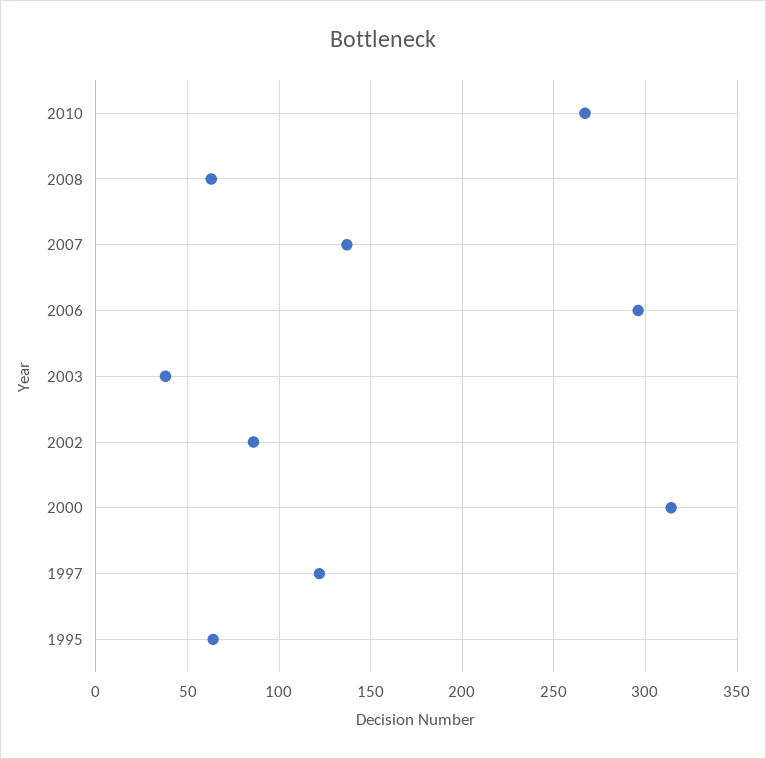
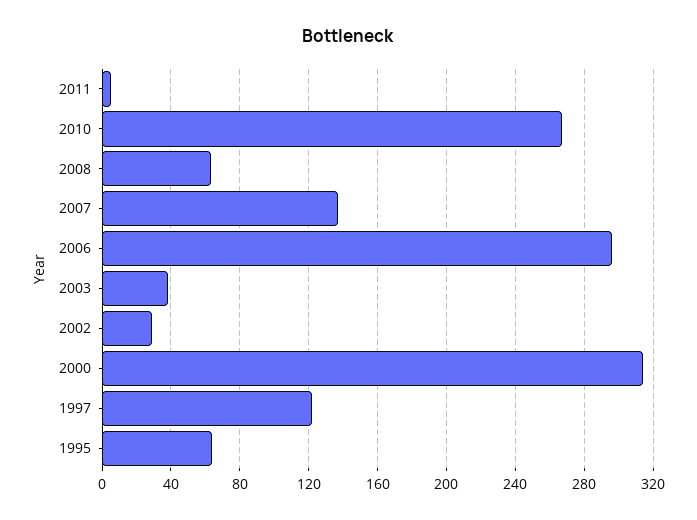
2002: 85 -> 30
2011: none -> 5

